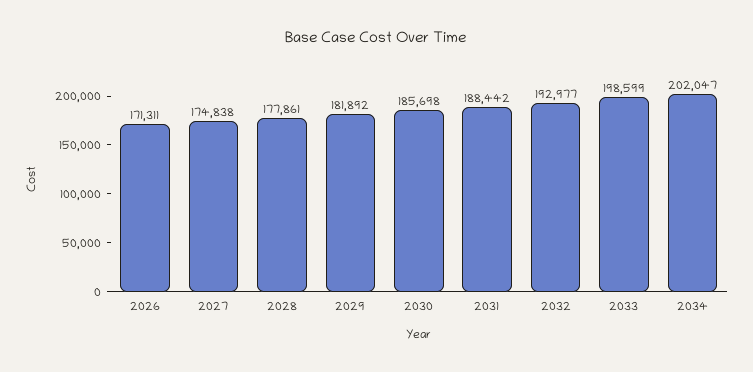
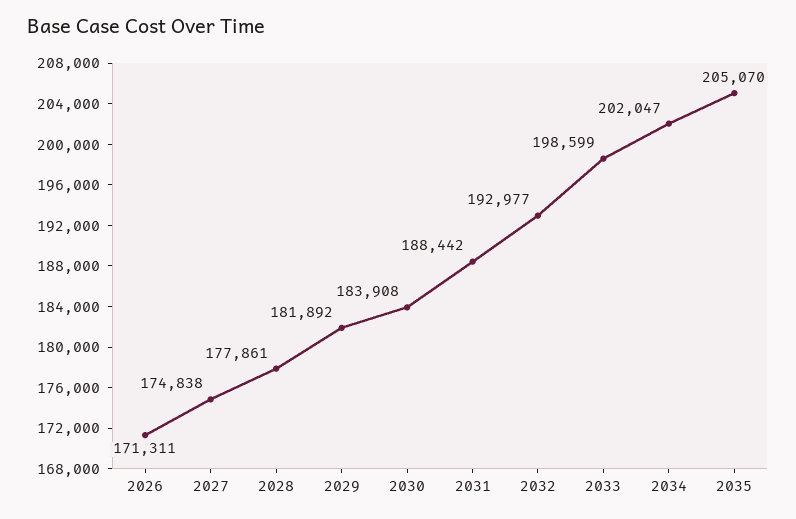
2030: 185698 -> 183908
2035: none -> 205070

